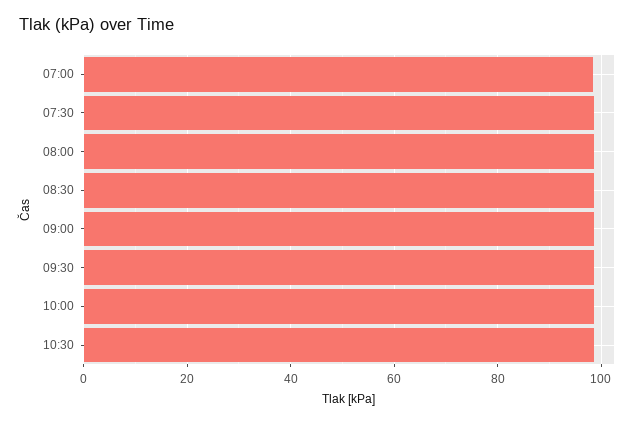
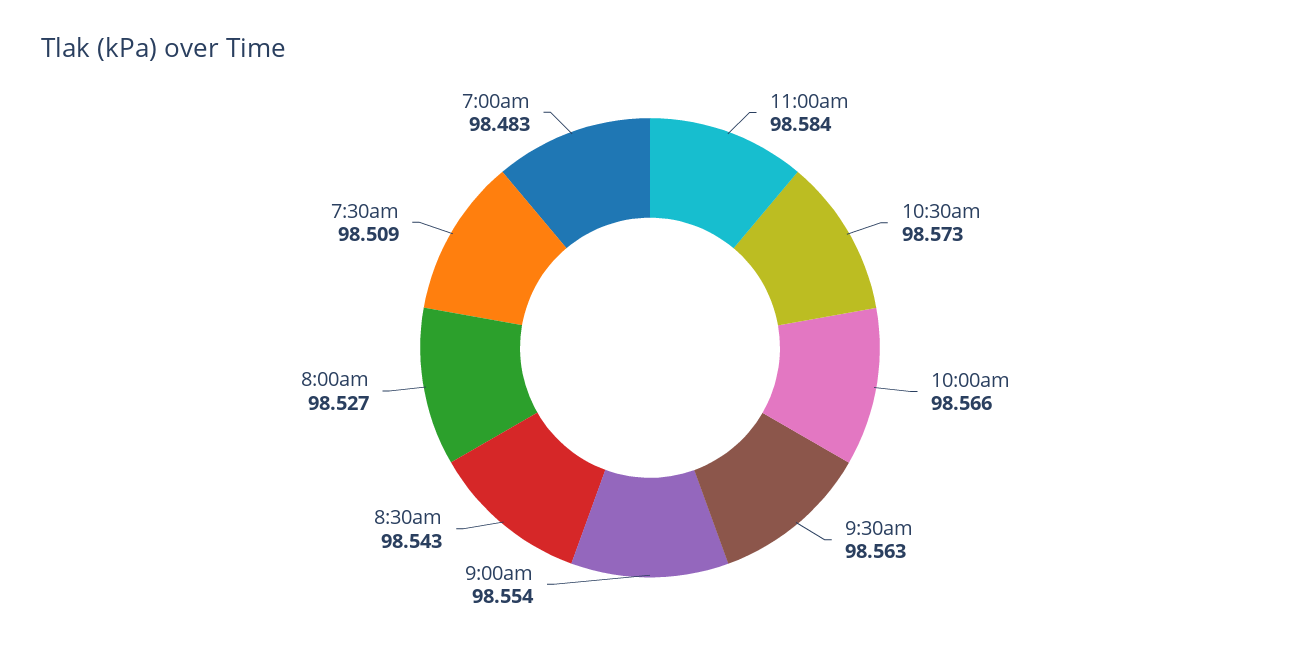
11:00am: none -> 98.584

